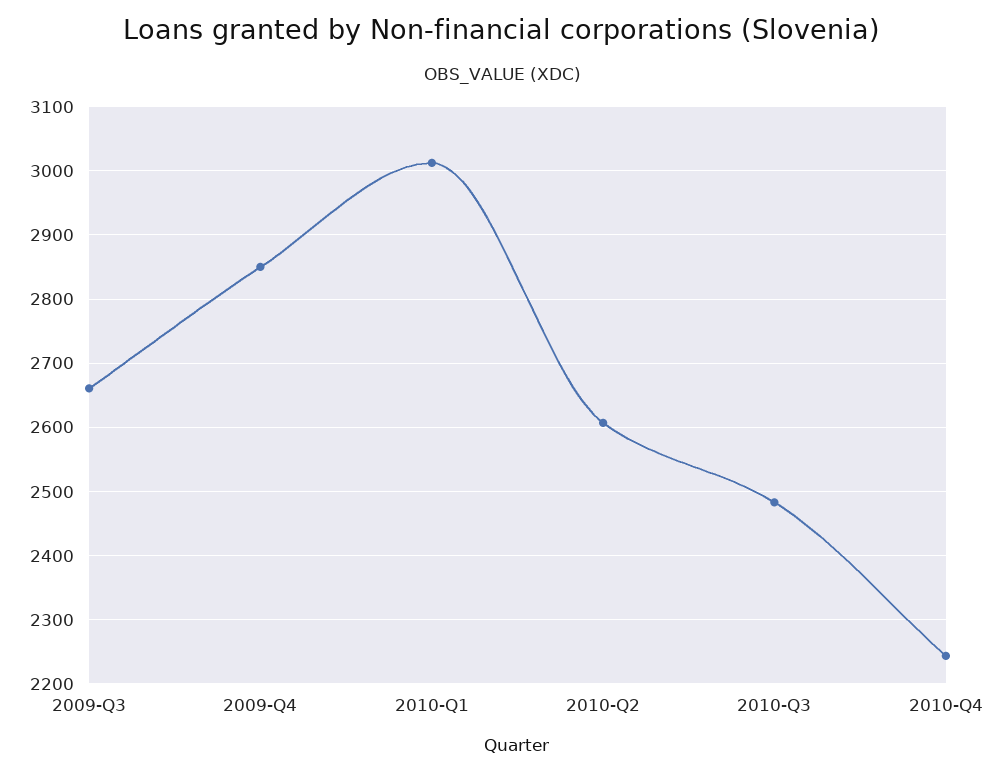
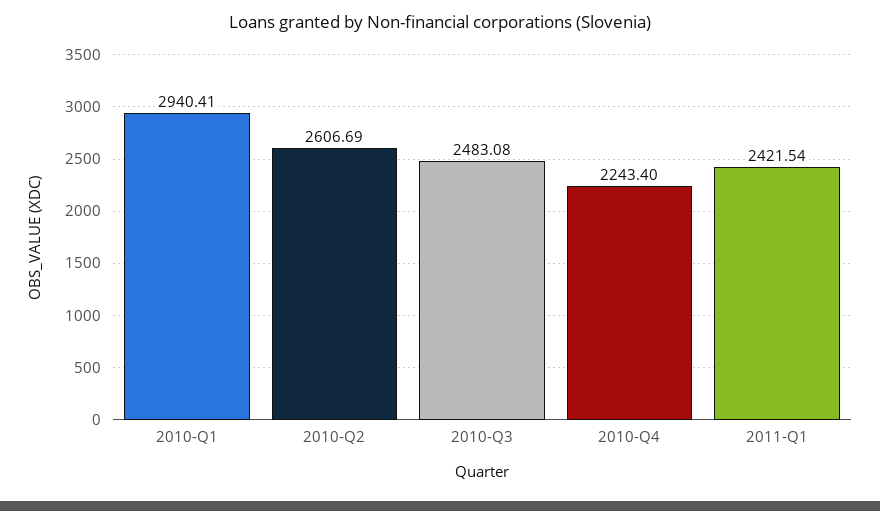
2009-Q3: 2660 -> none
2009-Q4: 2850 -> none
2010-Q1: 3010 -> 2940.41
2011-Q1: none -> 2421.54

